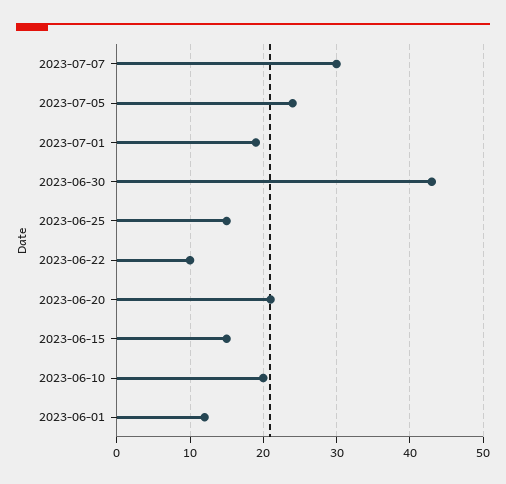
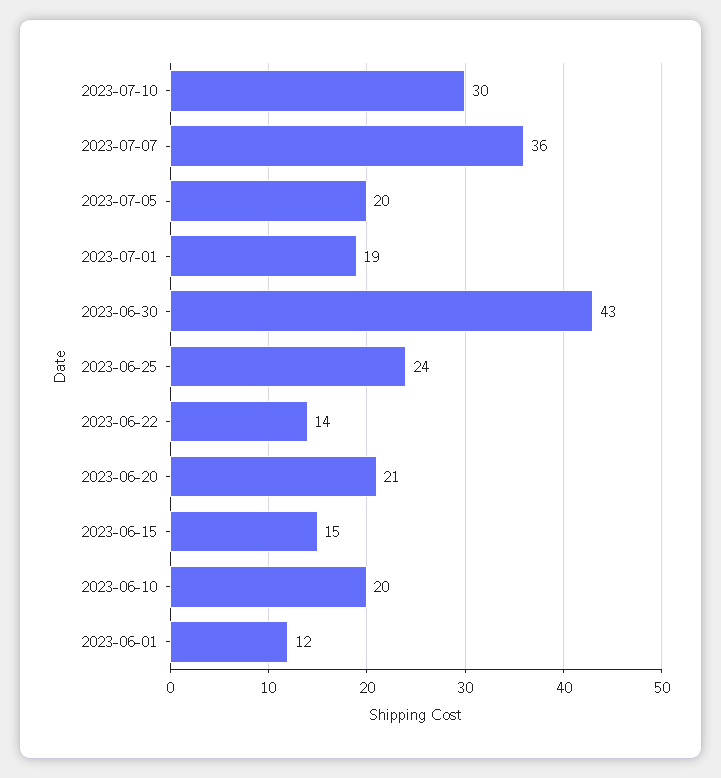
2023-07-07: 30 -> 36
2023-07-05: 24 -> 20
2023-06-25: 15 -> 24
2023-06-22: 10 -> 14
2023-07-10: none -> 30

